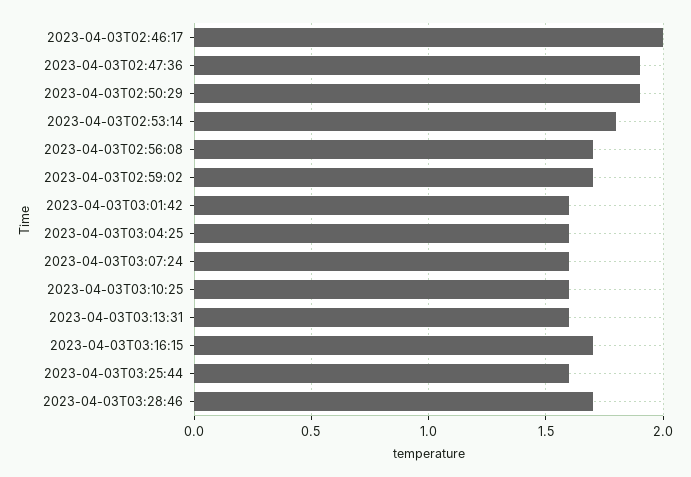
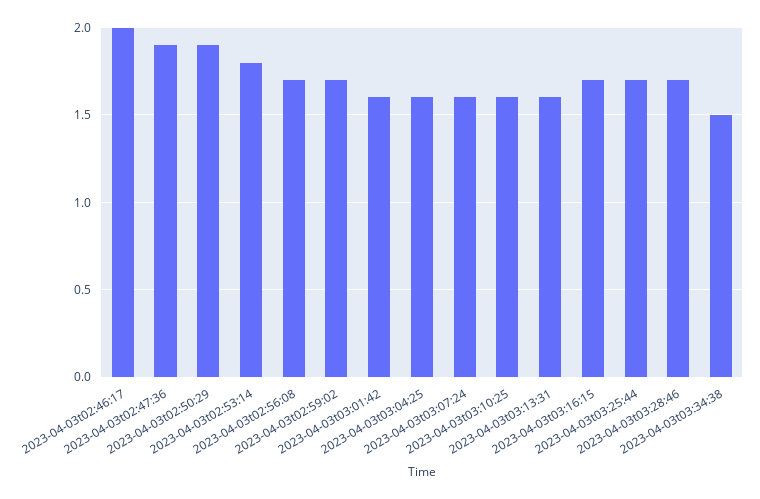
2023-04-03T03:25:44: 1.6 -> 1.7
2023-04-03t03:34:38: none -> 1.5

